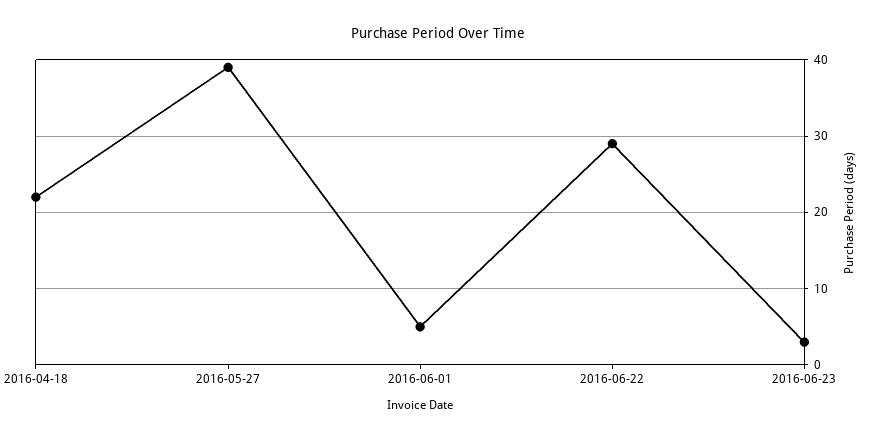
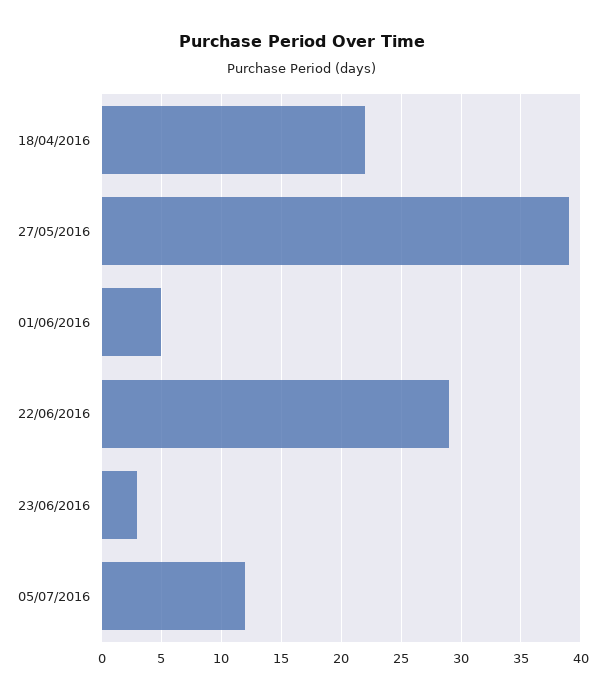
05/07/2016: none -> 12

